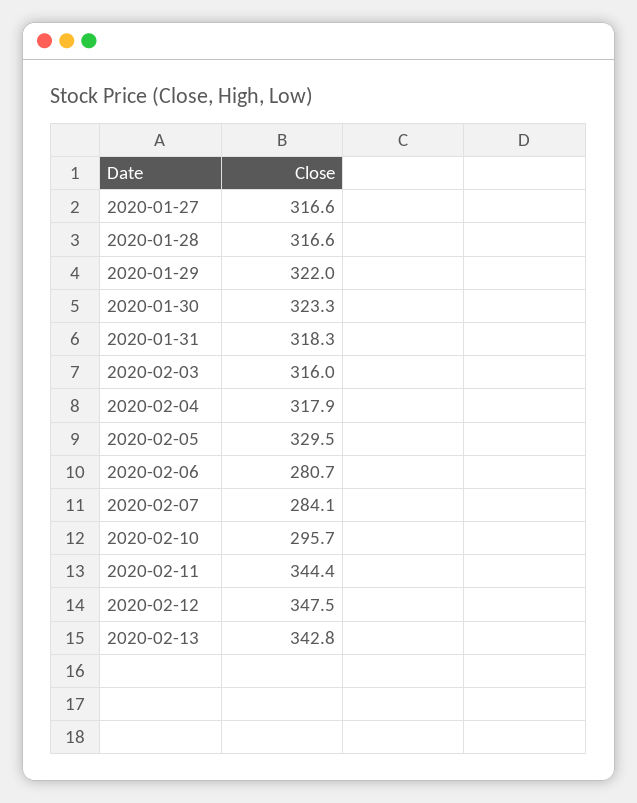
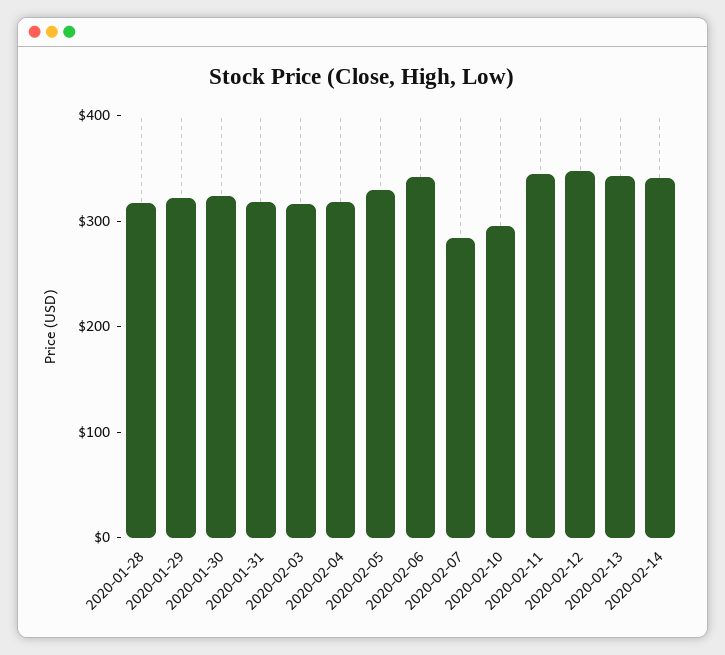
2020-01-27: 316.6 -> none
2020-02-06: 280.7 -> 340
2020-02-14: none -> 340

